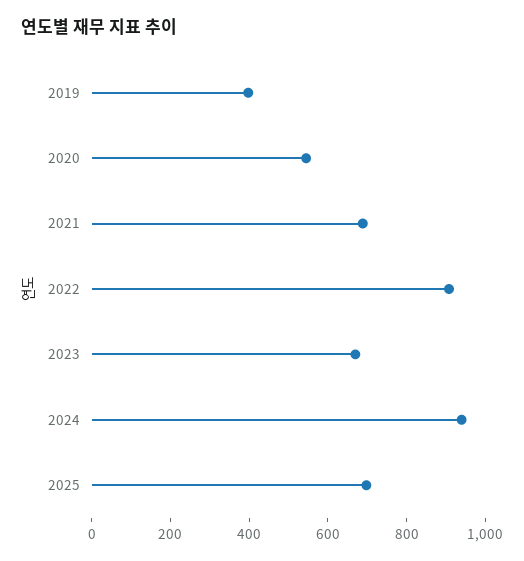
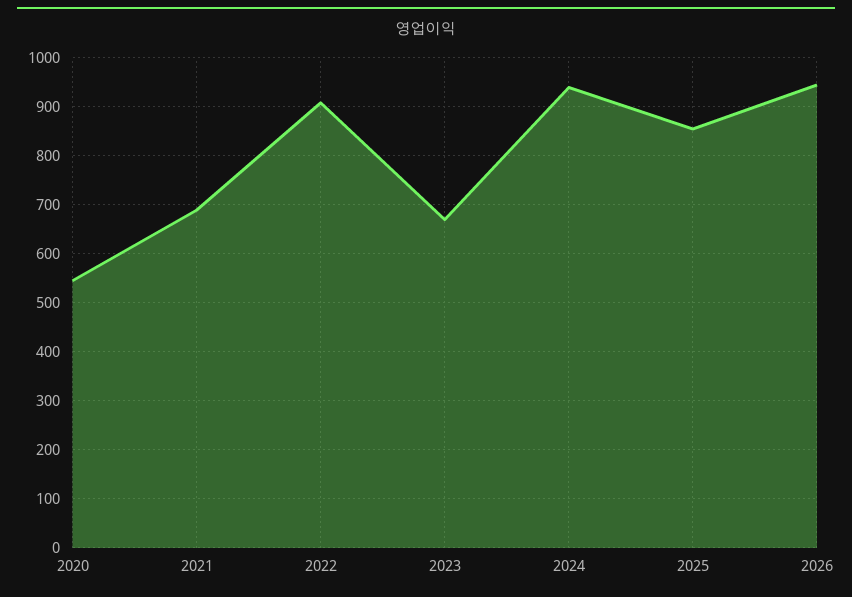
2019: 400 -> none
2025: 700 -> 860
2026: none -> 940

